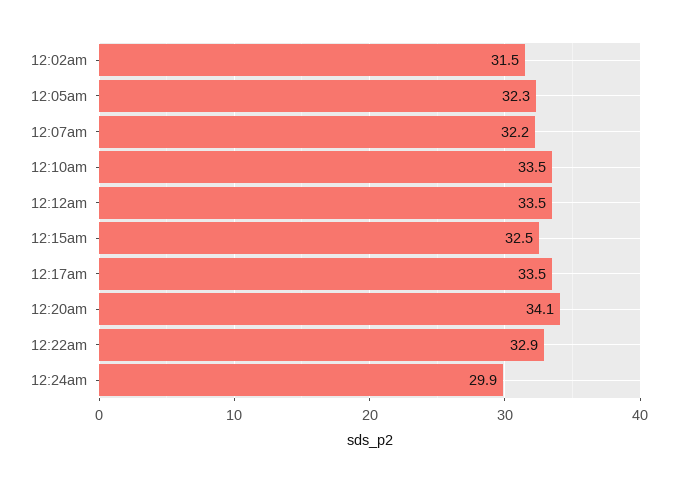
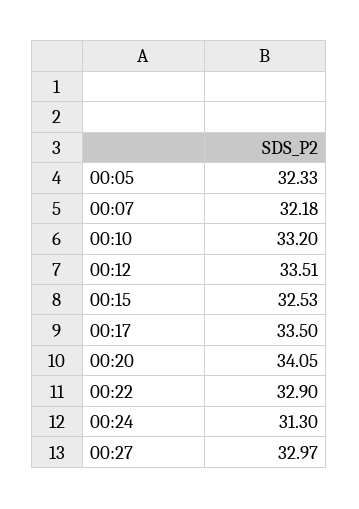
12:02am: 31.5 -> none
12:10am: 33.5 -> 33.2
12:24am: 29.9 -> 31.3
00:27: none -> 32.97

